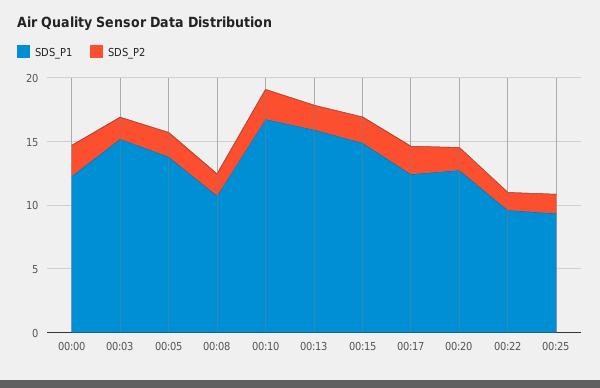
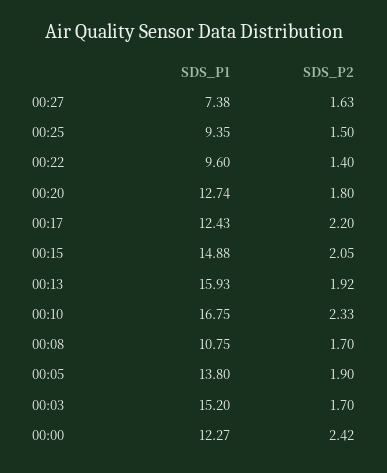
SDS_P1, 00:27: none -> 7.38
SDS_P2, 00:27: none -> 1.63

